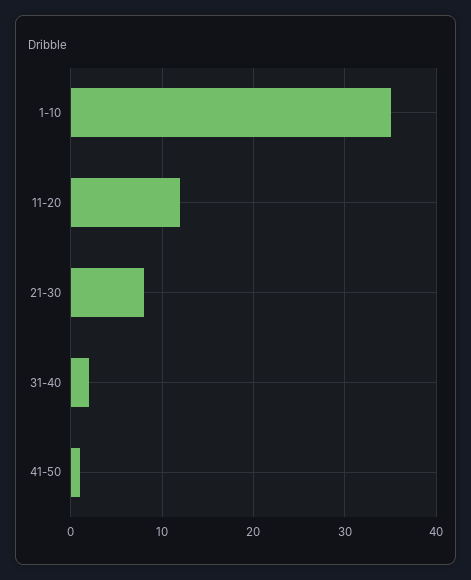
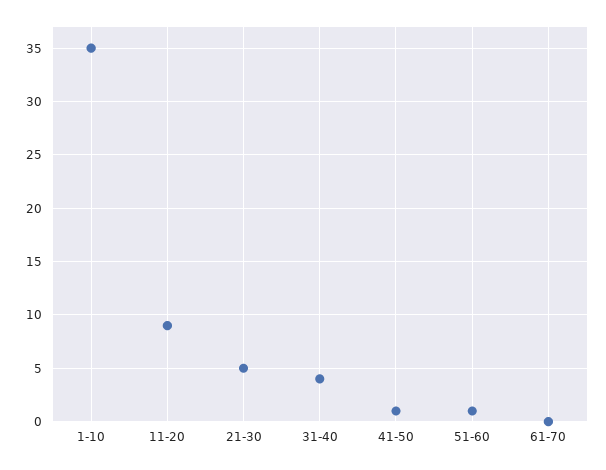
11-20: 12 -> 9
21-30: 8 -> 5
31-40: 2 -> 4
51-60: none -> 1
61-70: none -> 0

